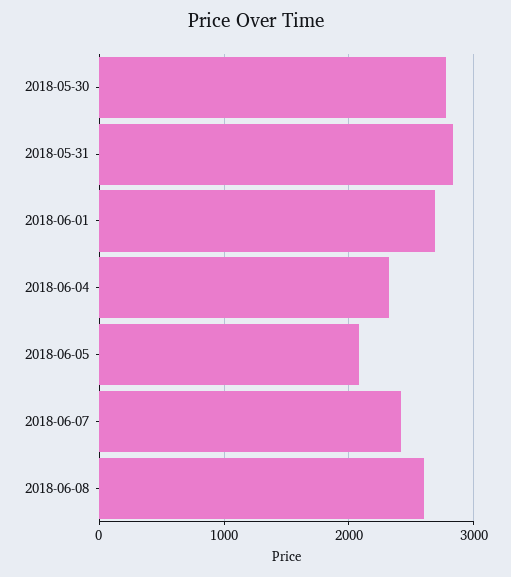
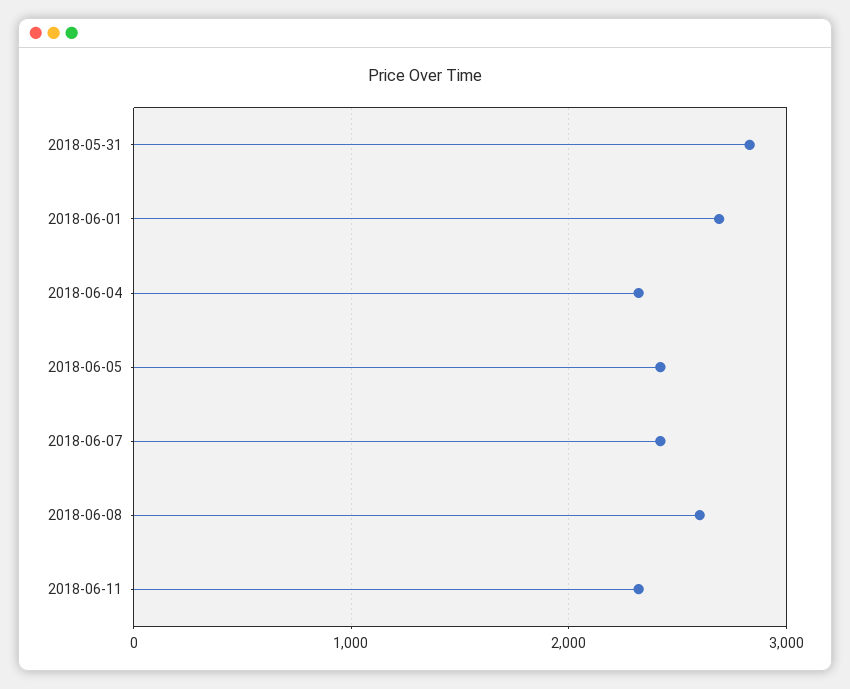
2018-05-30: 2800 -> none
2018-06-05: 2100 -> 2400
2018-06-11: none -> 2300

